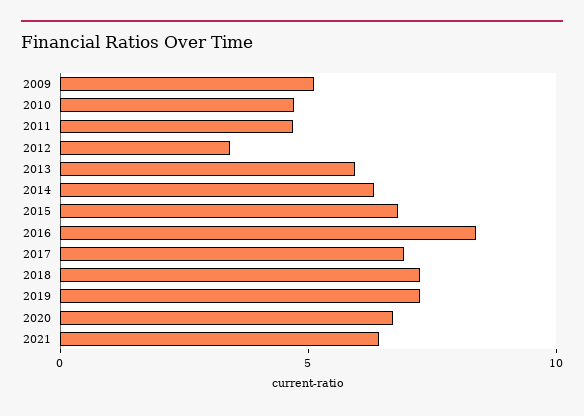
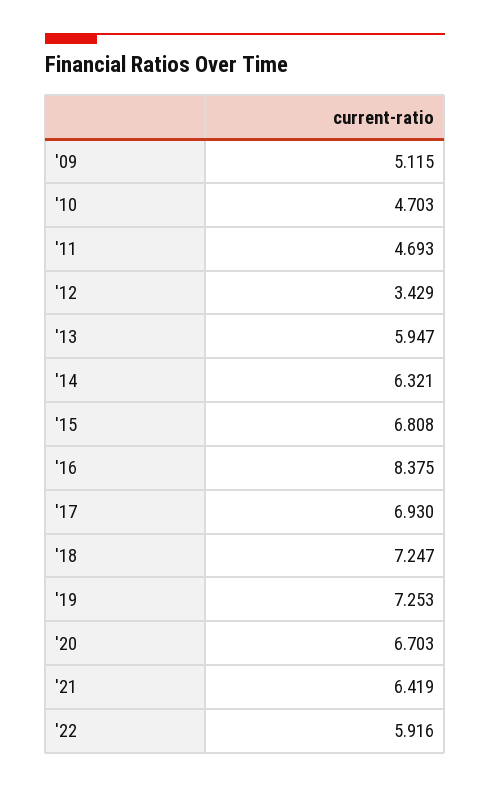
'22: none -> 5.916

